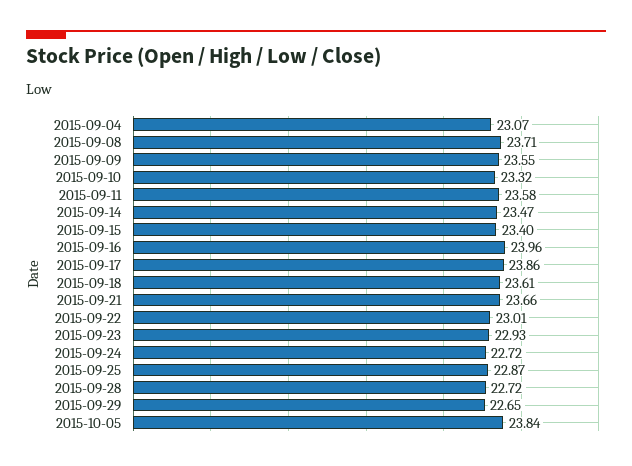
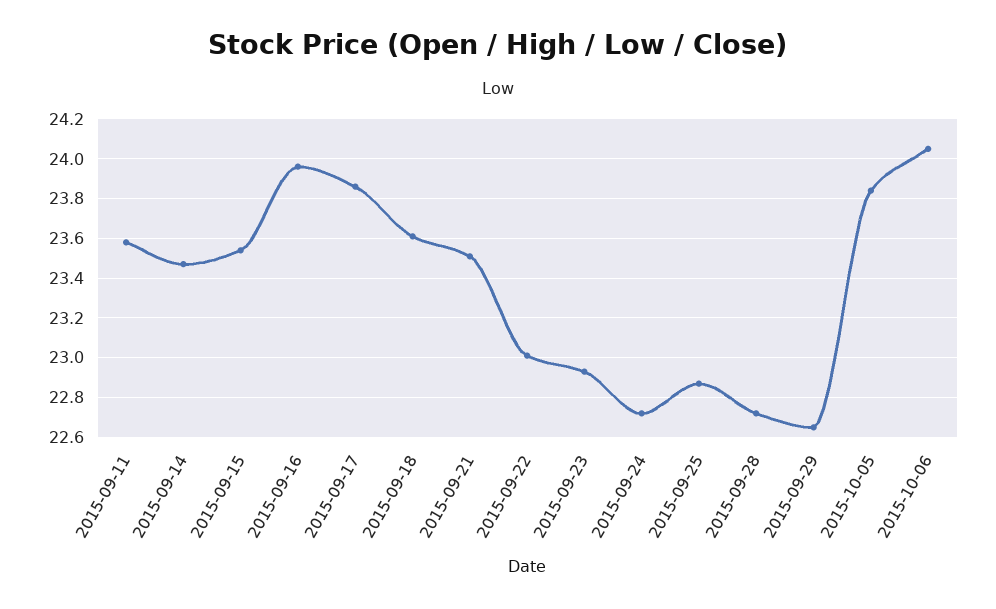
2015-09-04: 23.07 -> none
2015-09-08: 23.71 -> none
2015-09-09: 23.55 -> none
2015-09-10: 23.32 -> none
2015-09-15: 23.4 -> 23.55
2015-09-21: 23.66 -> 23.5
2015-10-06: none -> 24.05

